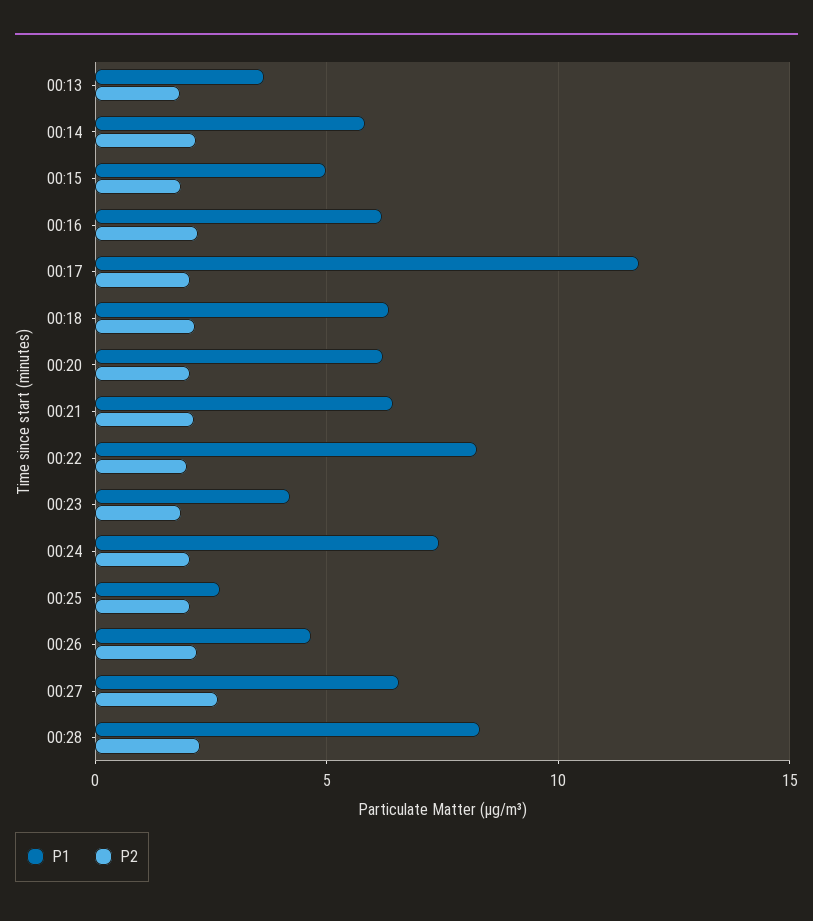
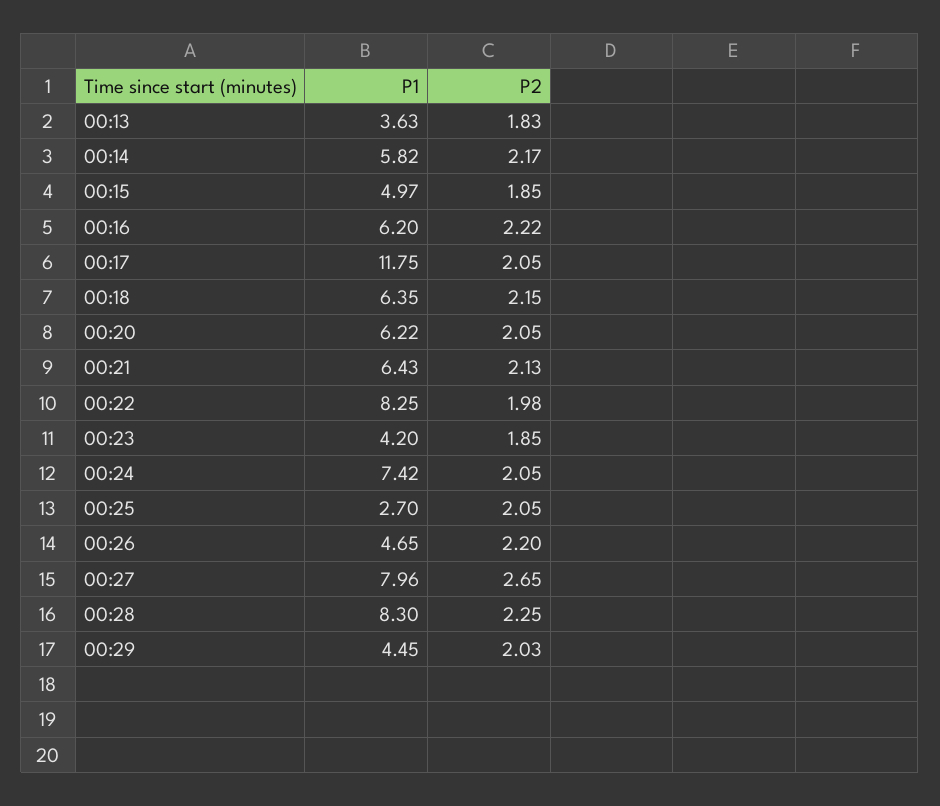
P1, 00:27: 6.5 -> 7.96
P1, 00:29: none -> 4.45
P2, 00:29: none -> 2.03

